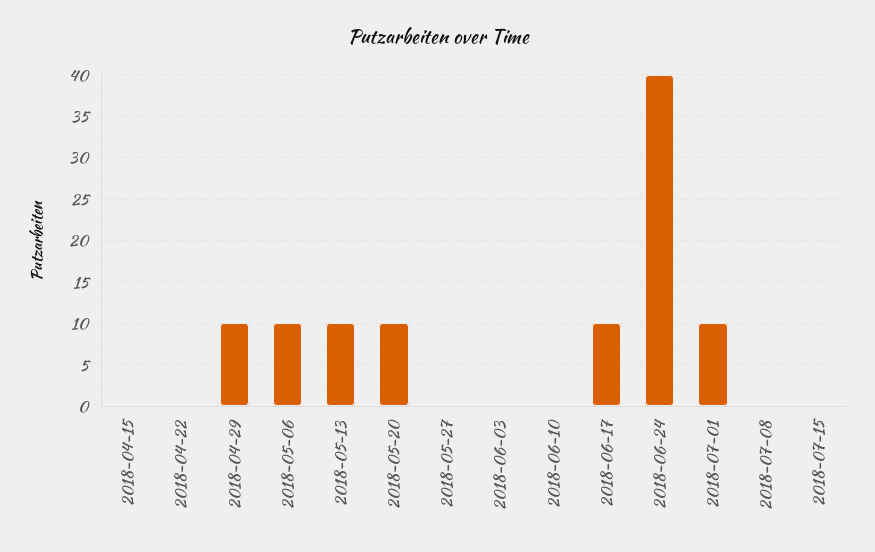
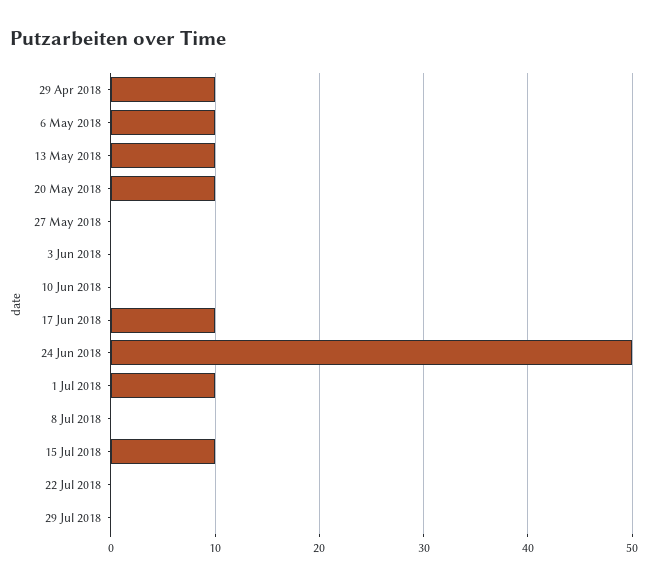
2018-04-15: 0 -> none
2018-04-22: 0 -> none
2018-06-24: 40 -> 50
2018-07-15: 0 -> 10
22 Jul 2018: none -> 0
29 Jul 2018: none -> 0

